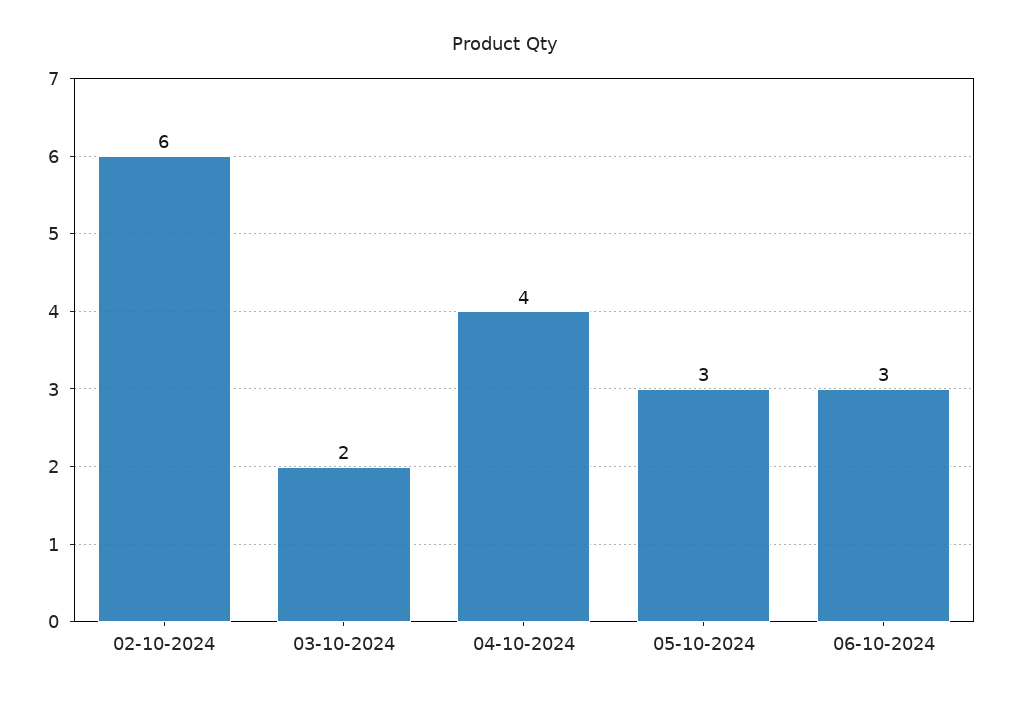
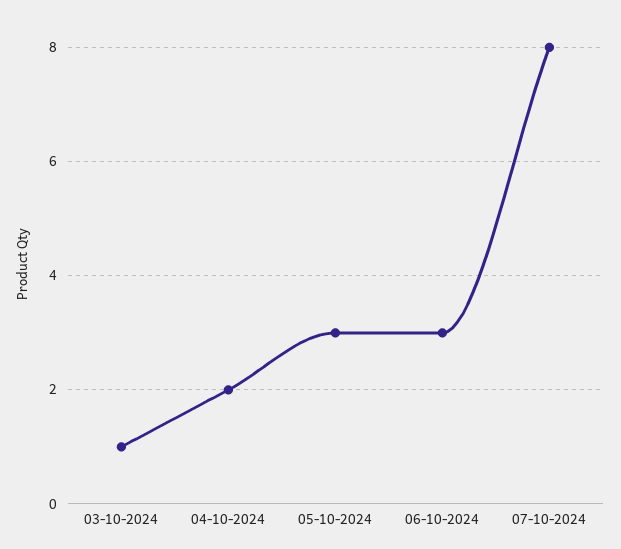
02-10-2024: 6 -> none
03-10-2024: 2 -> 1
04-10-2024: 4 -> 2
07-10-2024: none -> 8

